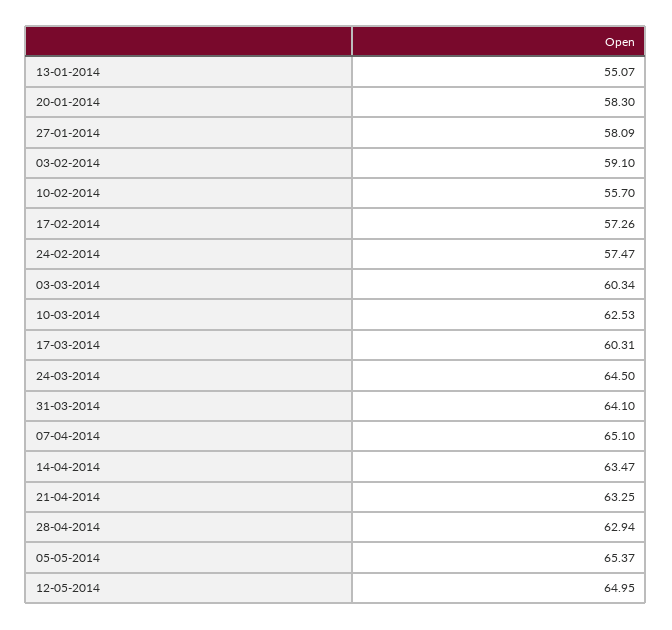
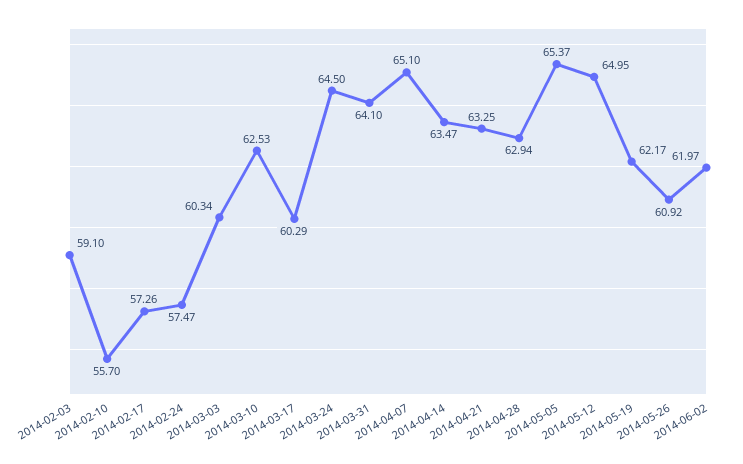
13-01-2014: 55.07 -> none
20-01-2014: 58.3 -> none
27-01-2014: 58.09 -> none
17-03-2014: 60.31 -> 60.29
2014-05-19: none -> 62.17
2014-05-26: none -> 60.92
2014-06-02: none -> 61.97

